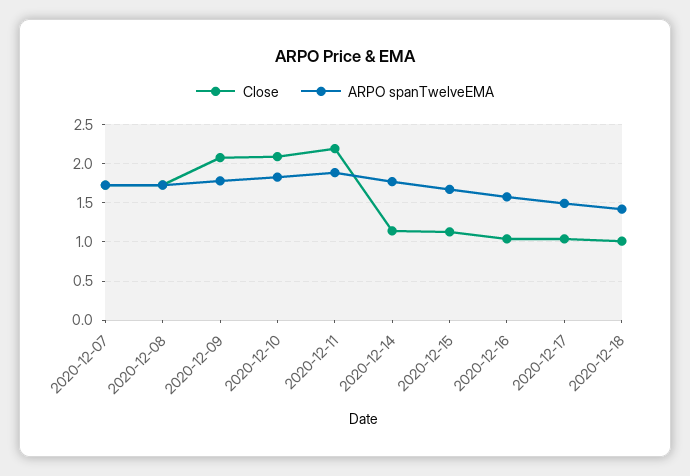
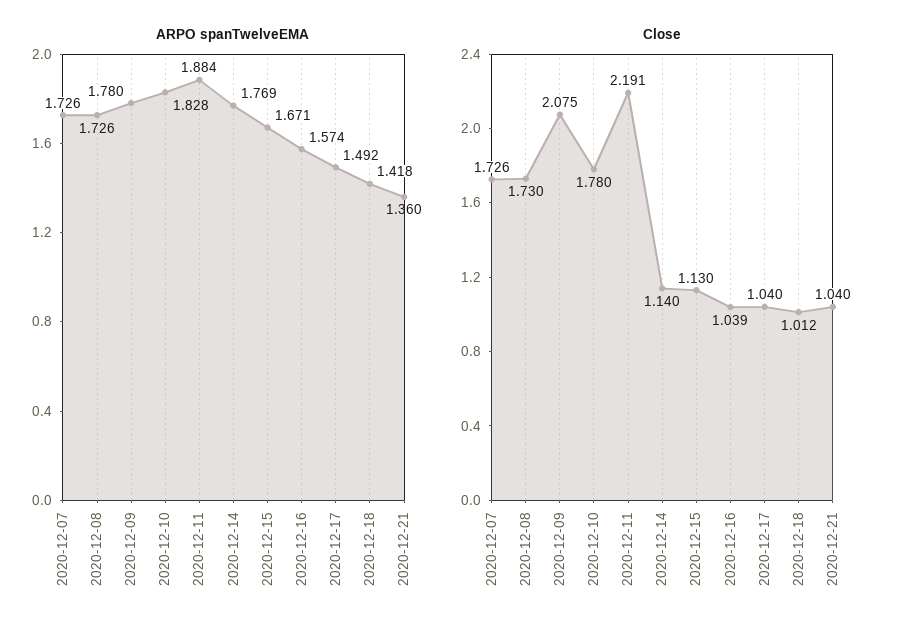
Close, 2020-12-10: 2.1 -> 1.78
ARPO spanTwelveEMA, 2020-12-21: none -> 1.36
Close, 2020-12-21: none -> 1.04

